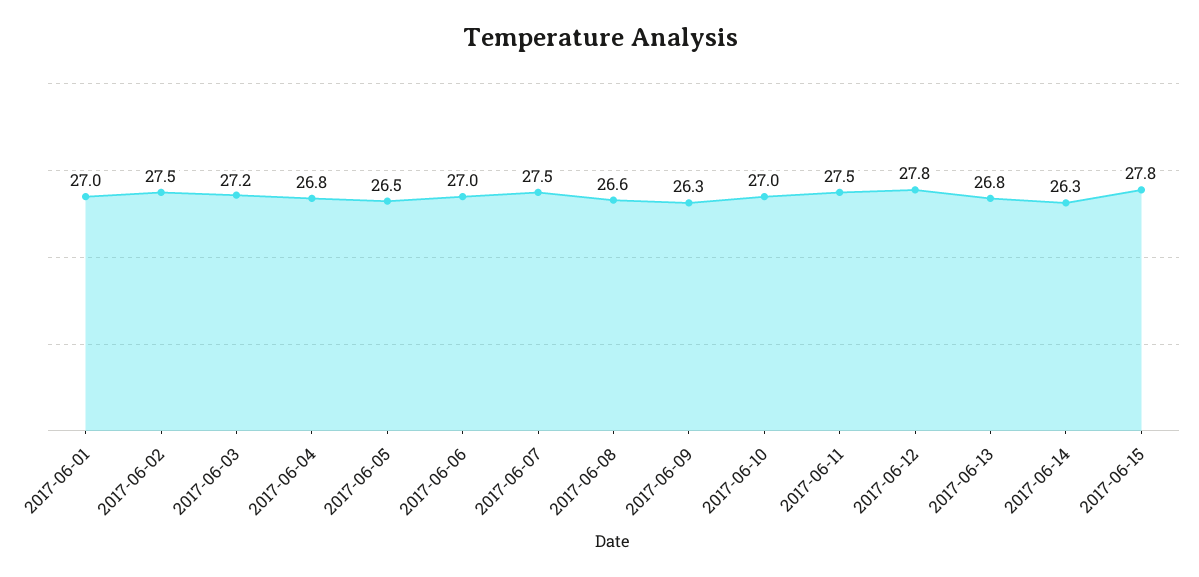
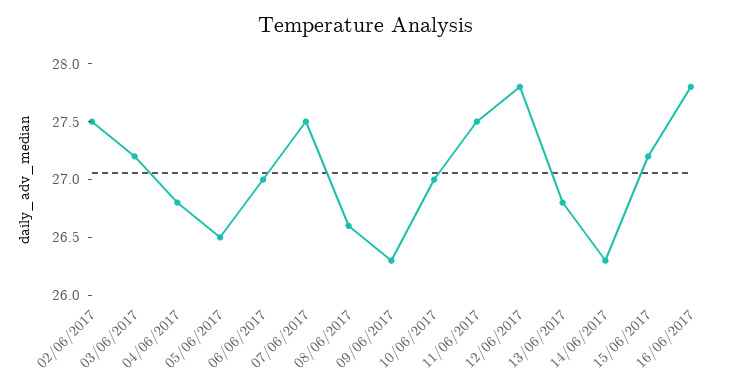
2017-06-01: 27 -> none
2017-06-15: 27.8 -> 27.2
16/06/2017: none -> 27.8

